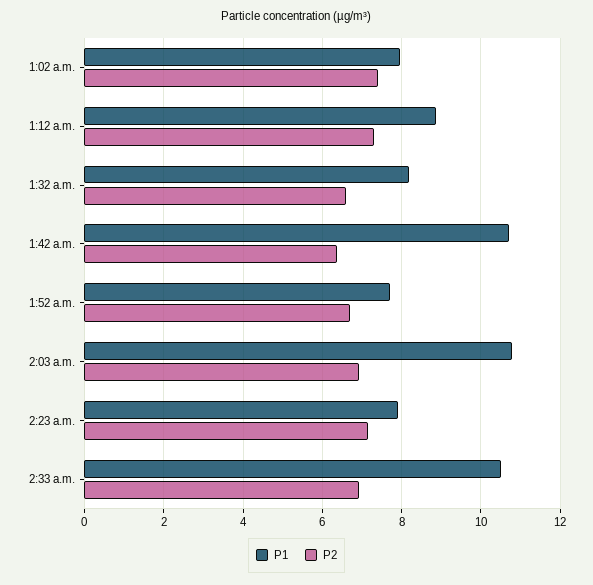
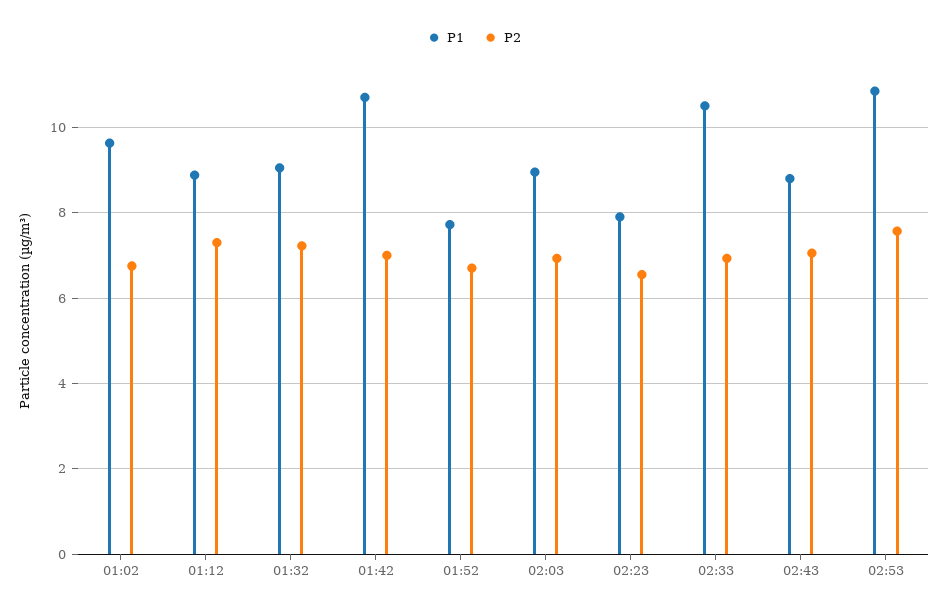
P1, 1:02 a.m.: 8 -> 9.6
P2, 1:02 a.m.: 7.4 -> 6.8
P1, 1:32 a.m.: 8.2 -> 9
P2, 1:32 a.m.: 6.6 -> 7.2
P2, 1:42 a.m.: 6.4 -> 7
P1, 2:03 a.m.: 10.8 -> 9
P2, 2:23 a.m.: 7.2 -> 6.6
P1, 02:43: none -> 8.8
P2, 02:43: none -> 7
P1, 02:53: none -> 10.8
P2, 02:53: none -> 7.6

